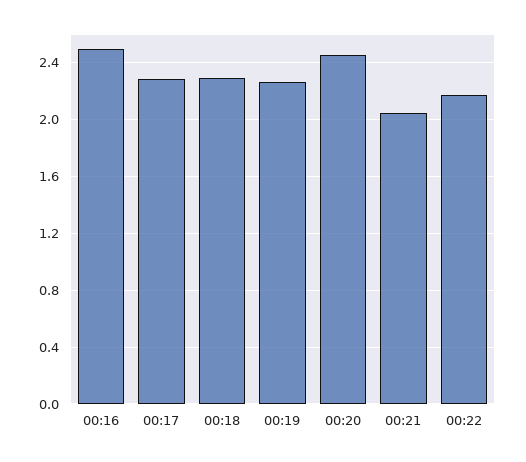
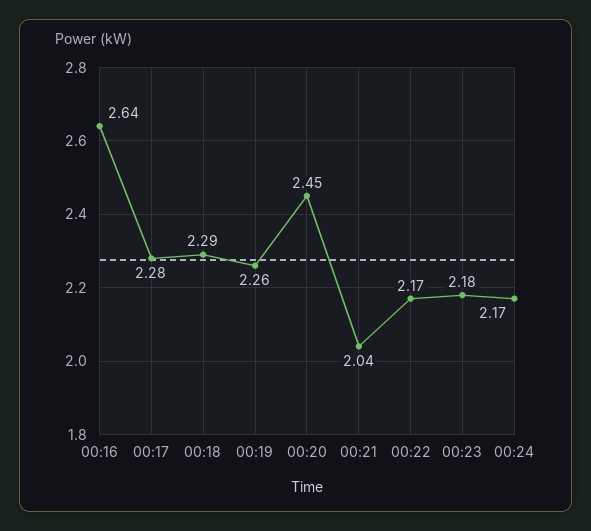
00:16: 2.5 -> 2.64
00:23: none -> 2.18
00:24: none -> 2.17

